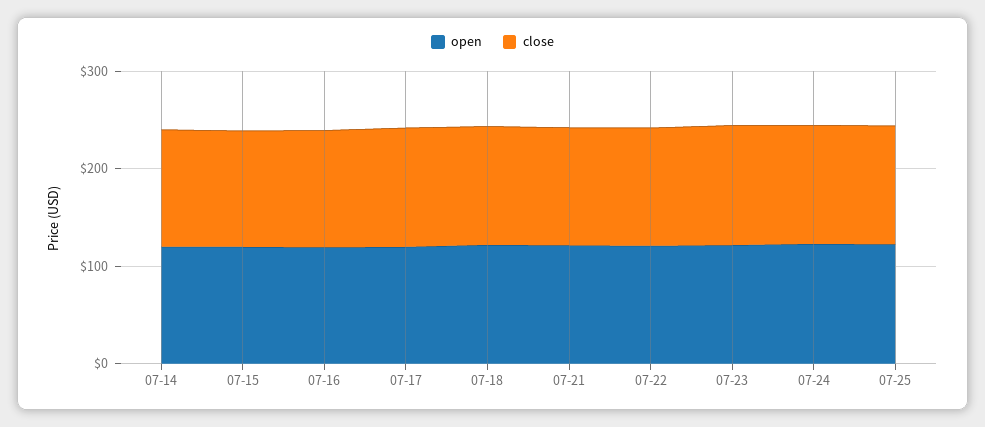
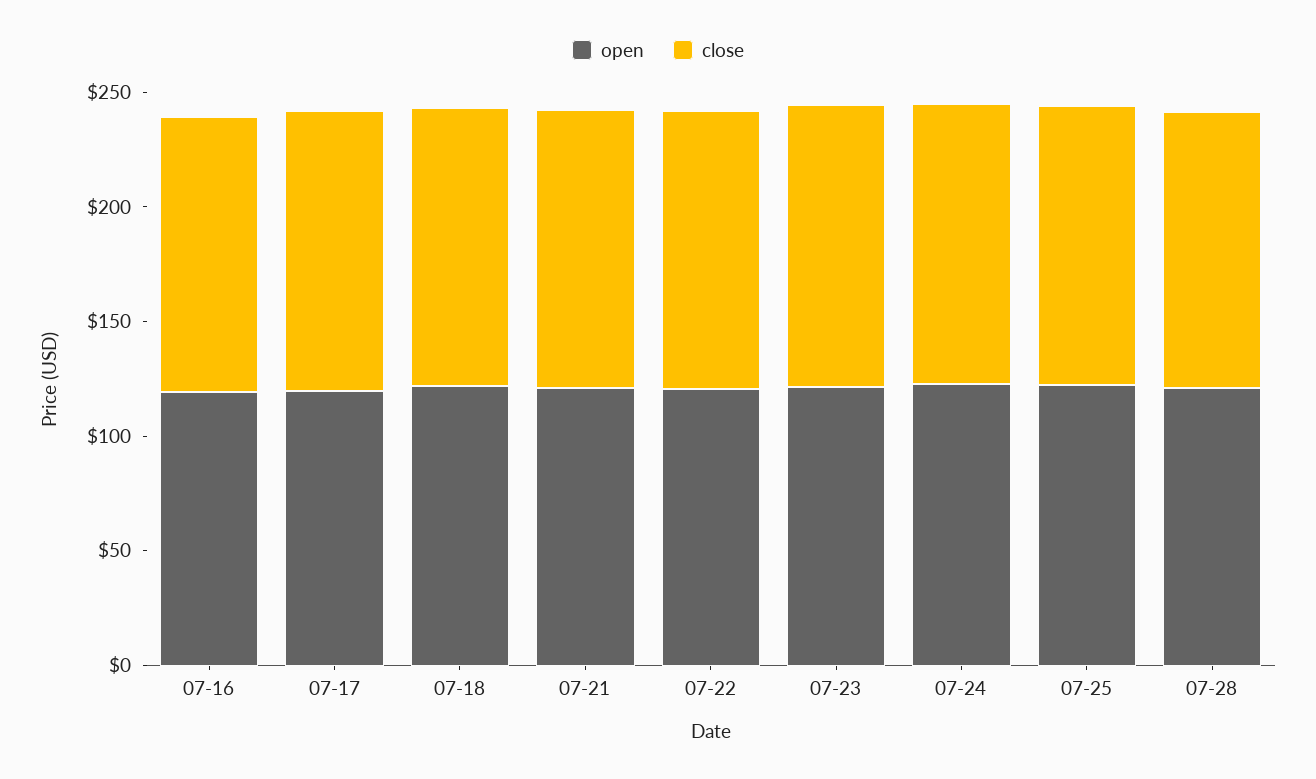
open, 07-14: 120 -> none
close, 07-14: 120 -> none
open, 07-15: 120 -> none
close, 07-15: 120 -> none
open, 07-28: none -> 120
close, 07-28: none -> 120

